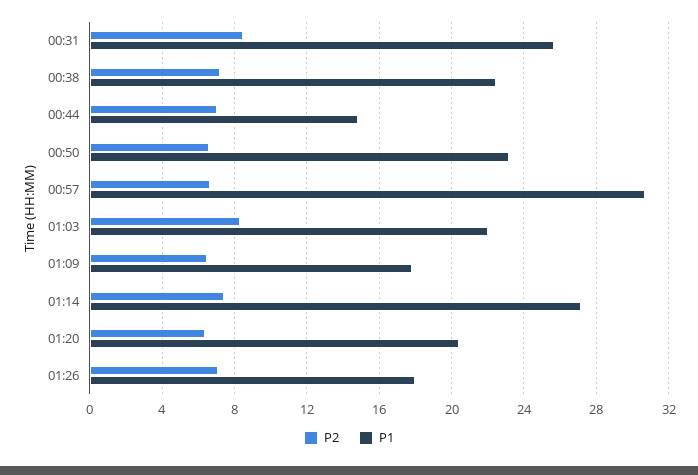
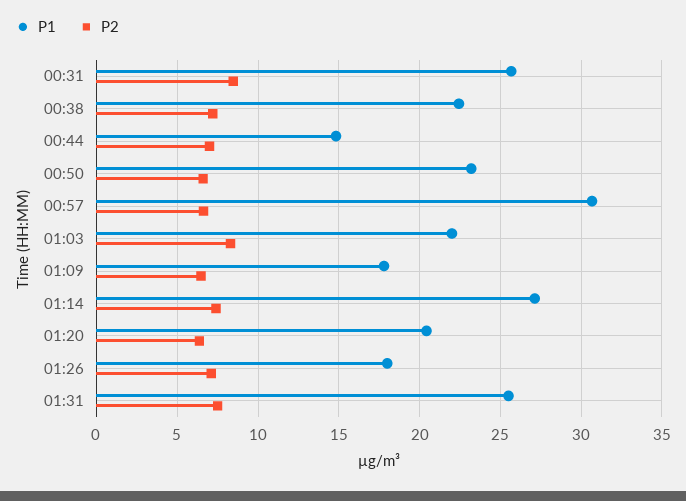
P1, 01:31: none -> 25.5
P2, 01:31: none -> 7.5

